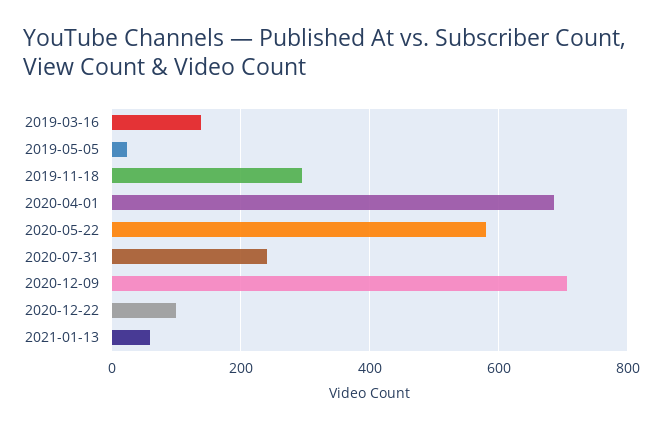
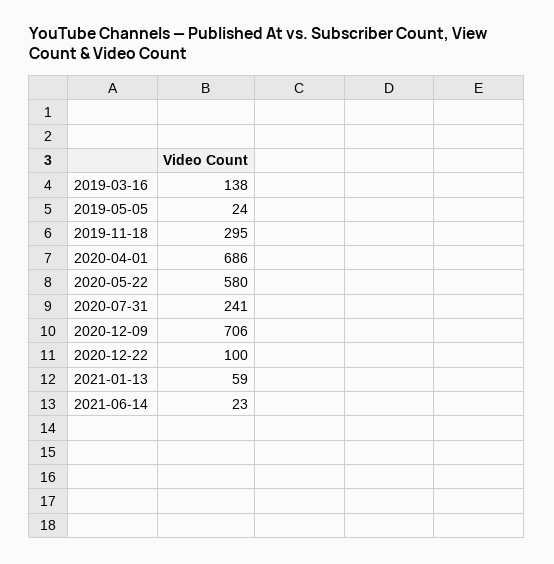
2021-06-14: none -> 23

